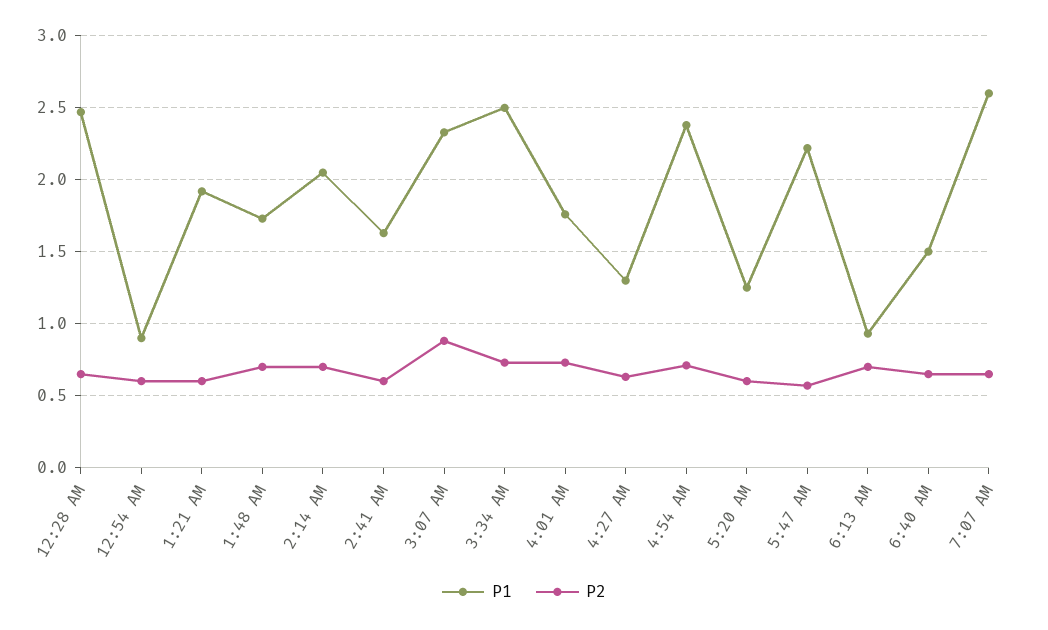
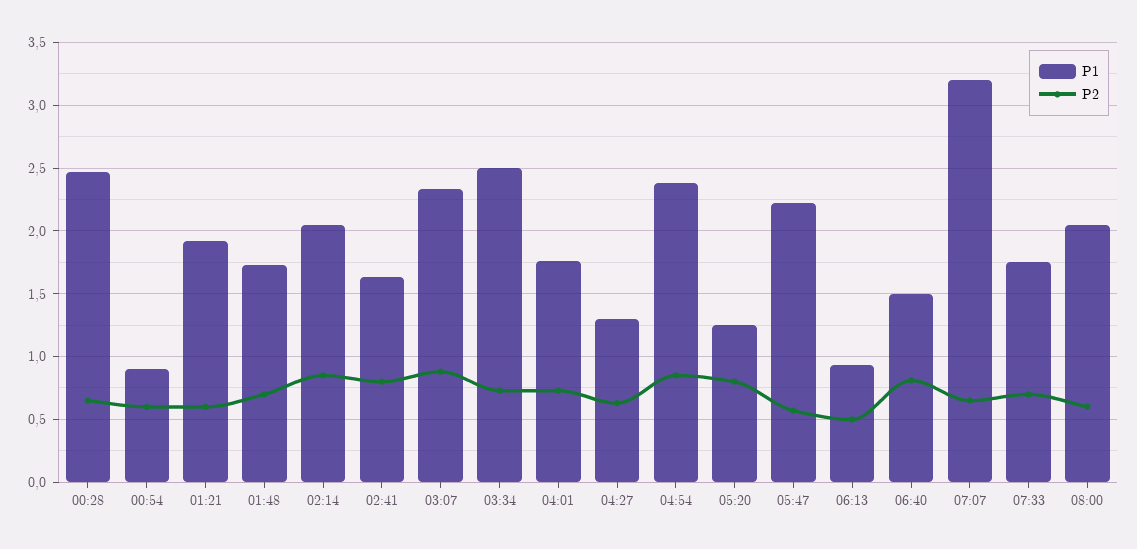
P2, 2:14 AM: 0.7 -> 0.85
P2, 2:41 AM: 0.6 -> 0.8
P2, 4:54 AM: 0.7 -> 0.85
P2, 5:20 AM: 0.6 -> 0.8
P2, 6:13 AM: 0.7 -> 0.5
P2, 6:40 AM: 0.65 -> 0.8
P1, 7:07 AM: 2.6 -> 3.2
P1, 07:33: none -> 1.75
P2, 07:33: none -> 0.7
P1, 08:00: none -> 2.05
P2, 08:00: none -> 0.6

